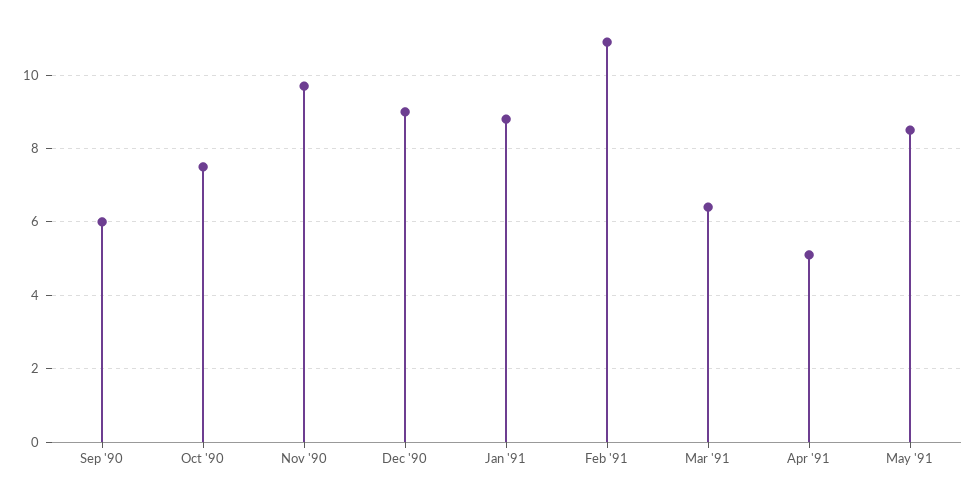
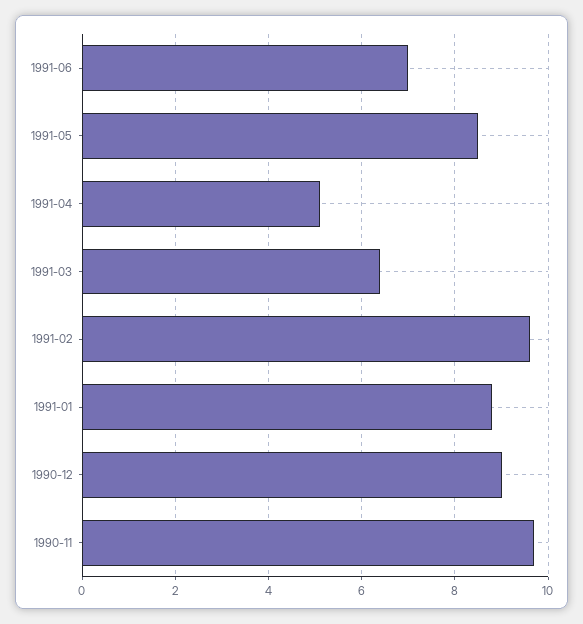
Sep '90: 6 -> none
Oct '90: 7.5 -> none
Feb '91: 11 -> 9.5
1991-06: none -> 7

